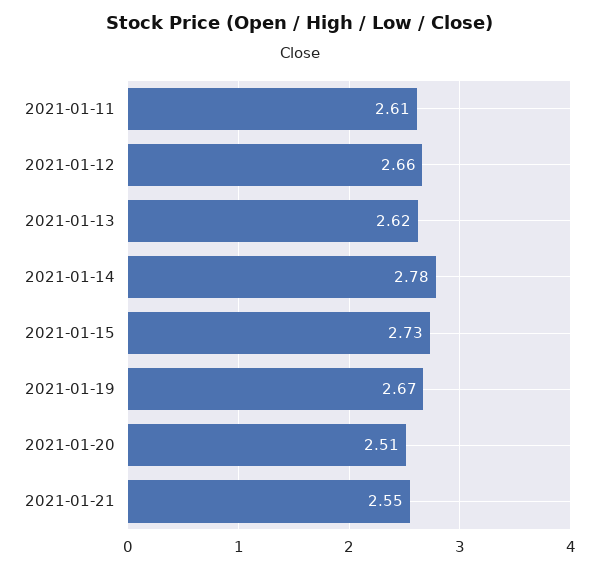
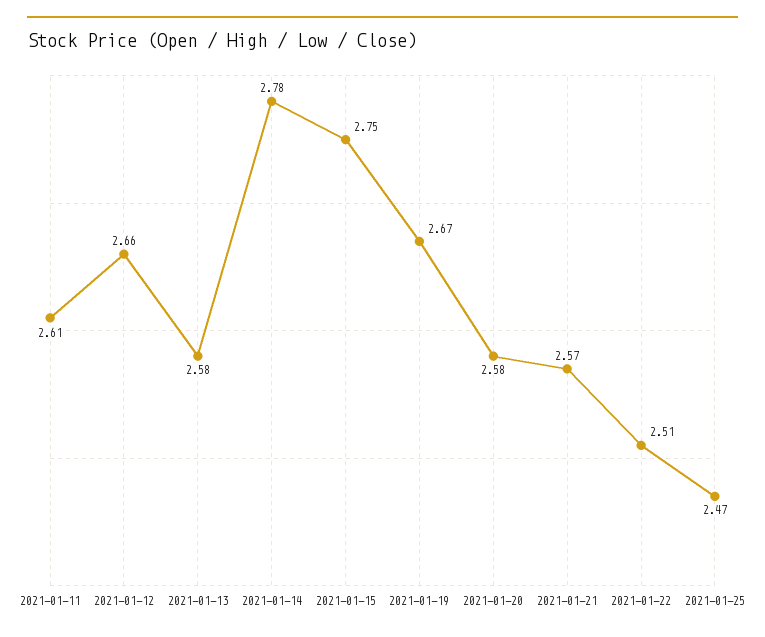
2021-01-13: 2.62 -> 2.58
2021-01-15: 2.73 -> 2.75
2021-01-20: 2.51 -> 2.58
2021-01-21: 2.55 -> 2.57
2021-01-22: none -> 2.51
2021-01-25: none -> 2.47

